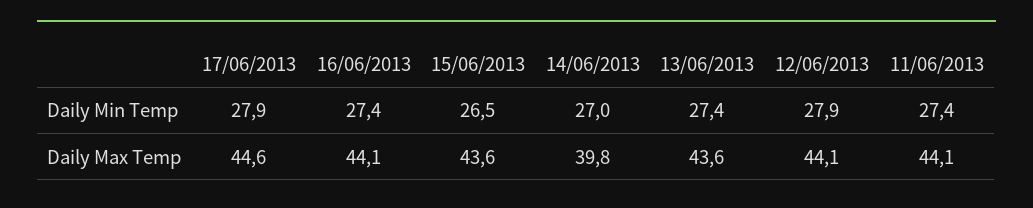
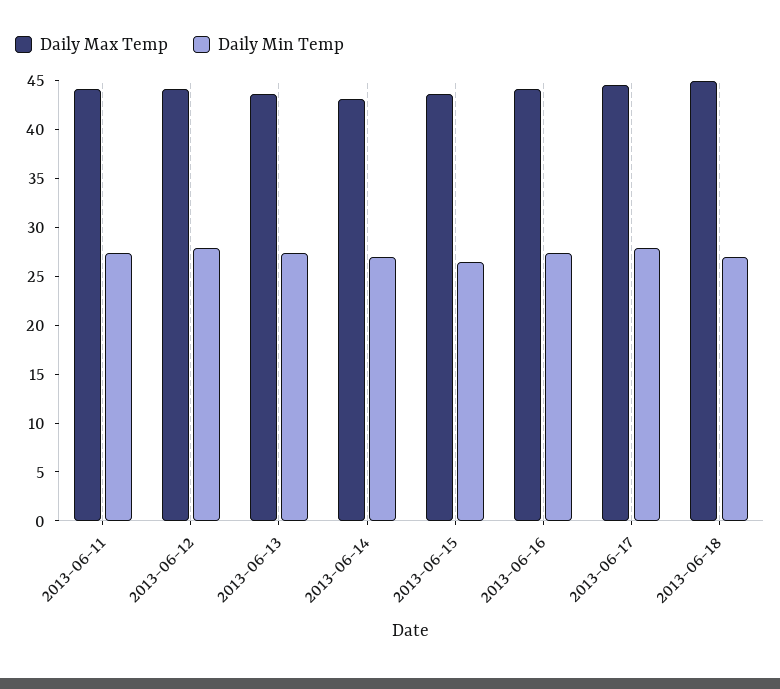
Daily Max Temp, 14/06/2013: 39.8 -> 43
Daily Max Temp, 2013-06-18: none -> 45
Daily Min Temp, 2013-06-18: none -> 27

